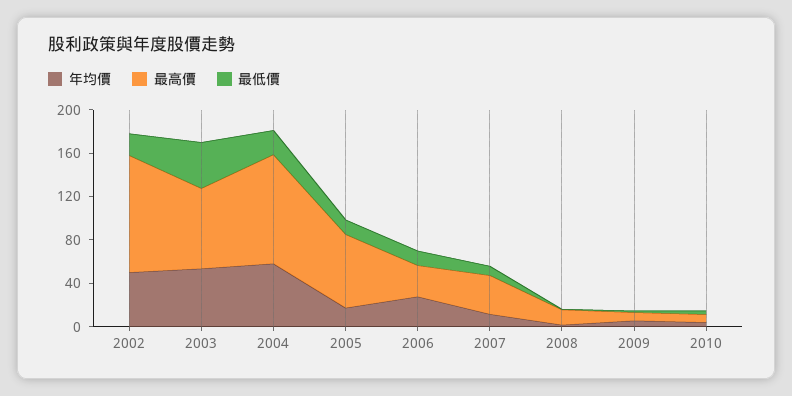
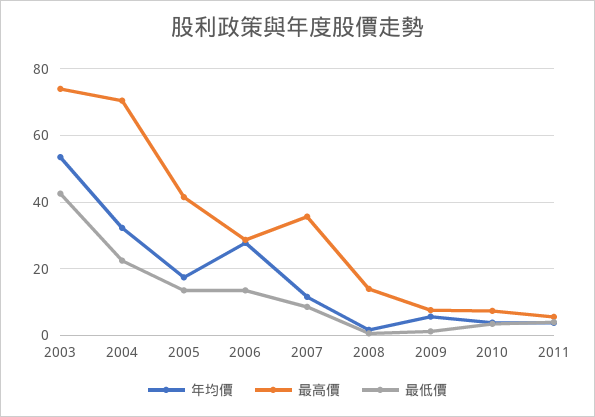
年均價, 2002: 50 -> none
最高價, 2002: 110 -> none
最低價, 2002: 20 -> none
年均價, 2004: 60 -> 32
最高價, 2004: 100 -> 70
最高價, 2005: 70 -> 42
年均價, 2011: none -> 4
最高價, 2011: none -> 6
最低價, 2011: none -> 4

